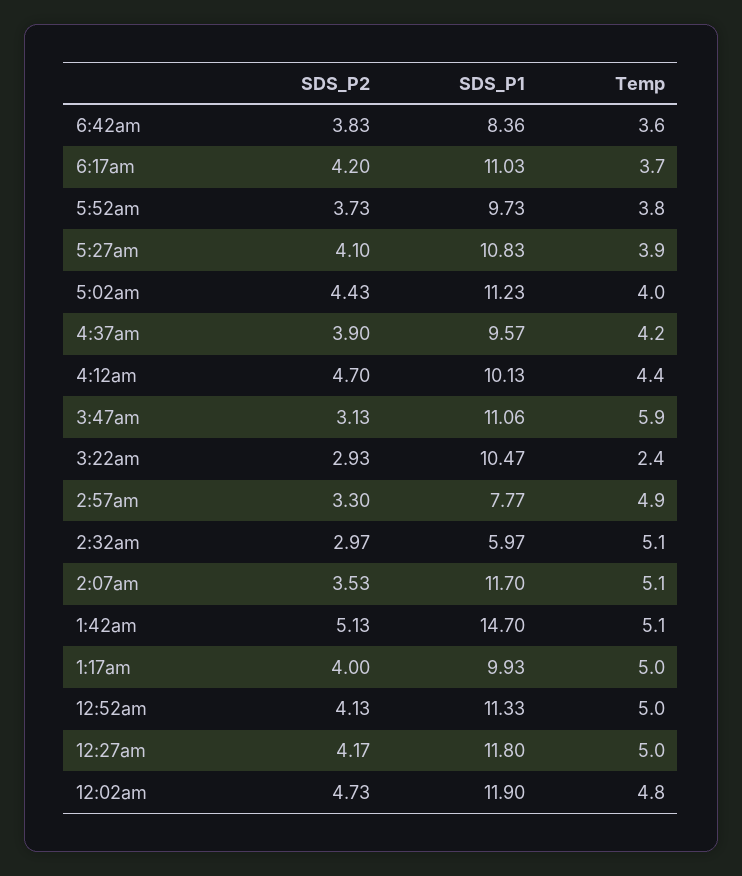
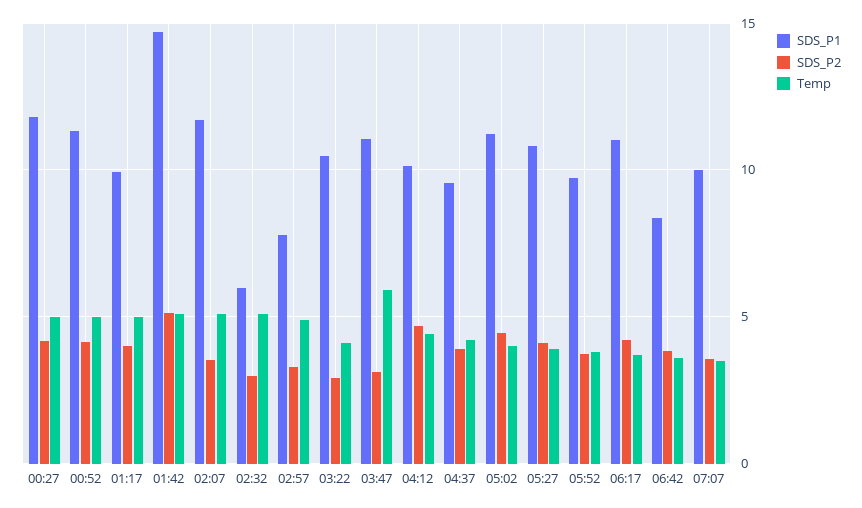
Temp, 3:22am: 2.4 -> 4
SDS_P2, 12:02am: 4.73 -> none
SDS_P1, 12:02am: 11.9 -> none
Temp, 12:02am: 4.8 -> none
SDS_P1, 07:07: none -> 10
SDS_P2, 07:07: none -> 3.5
Temp, 07:07: none -> 3.5

